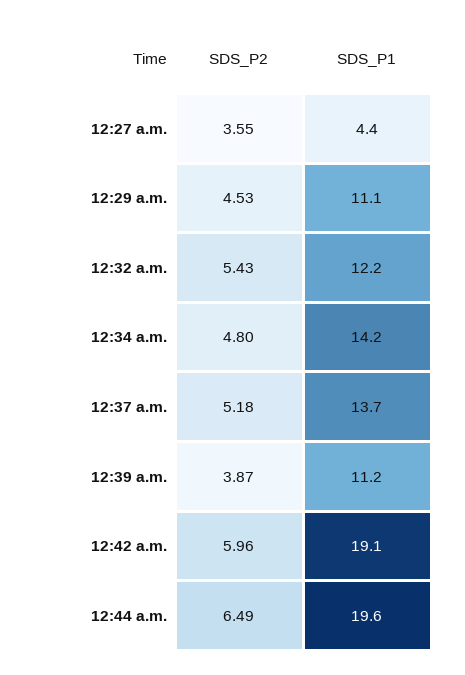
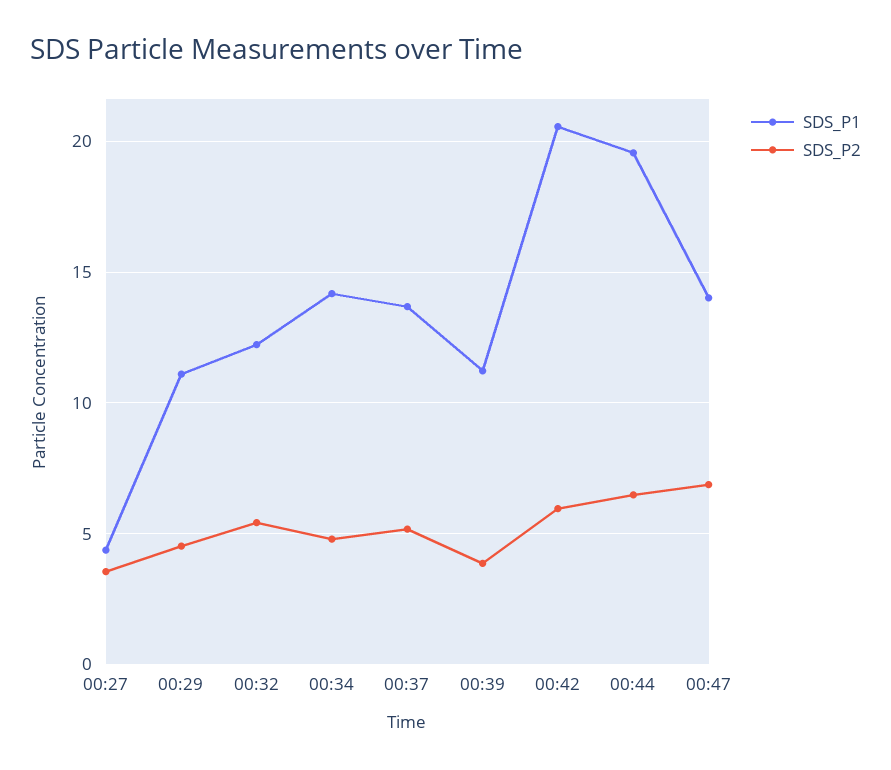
SDS_P1, 12:42 a.m.: 19.1 -> 20.5
SDS_P1, 00:47: none -> 14
SDS_P2, 00:47: none -> 7

